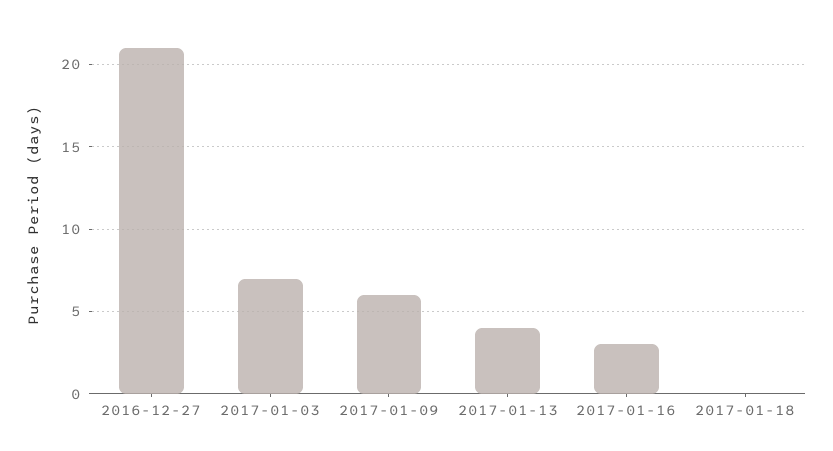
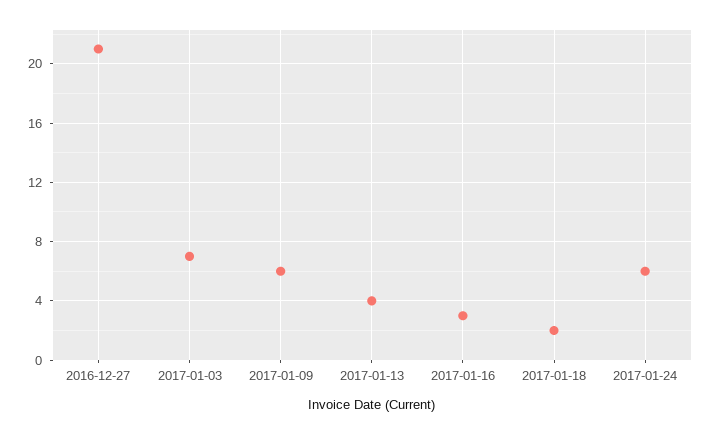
2017-01-18: 0 -> 2
2017-01-24: none -> 6

